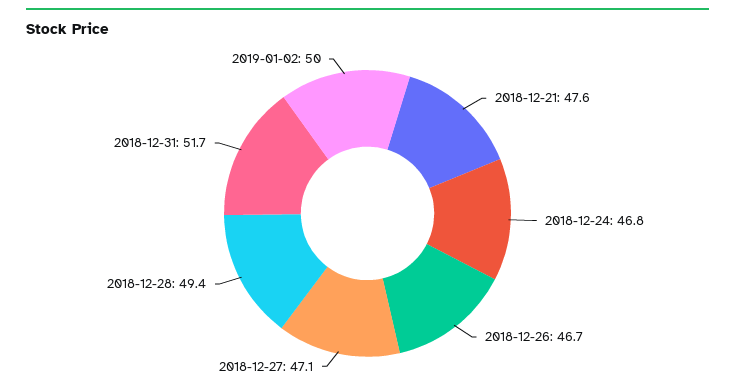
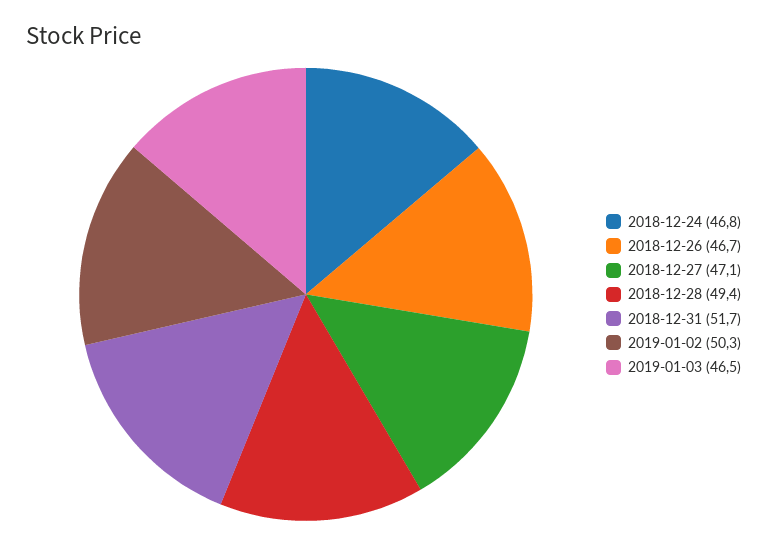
2018-12-21: 47.6 -> none
2019-01-02: 50 -> 50.3
2019-01-03: none -> 46.5

